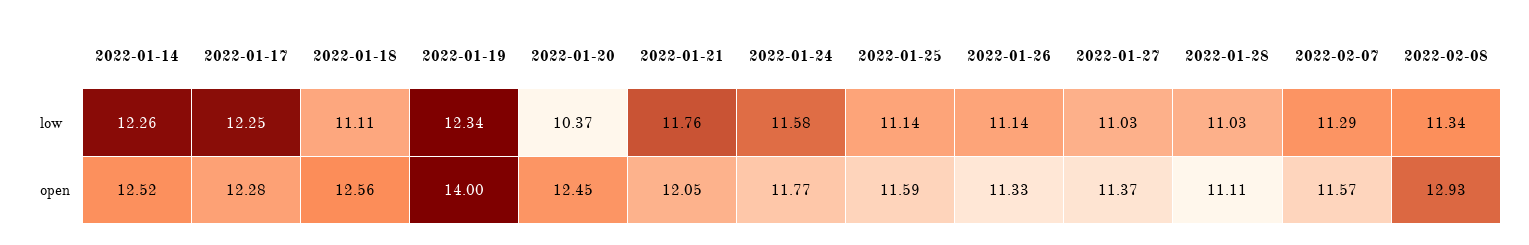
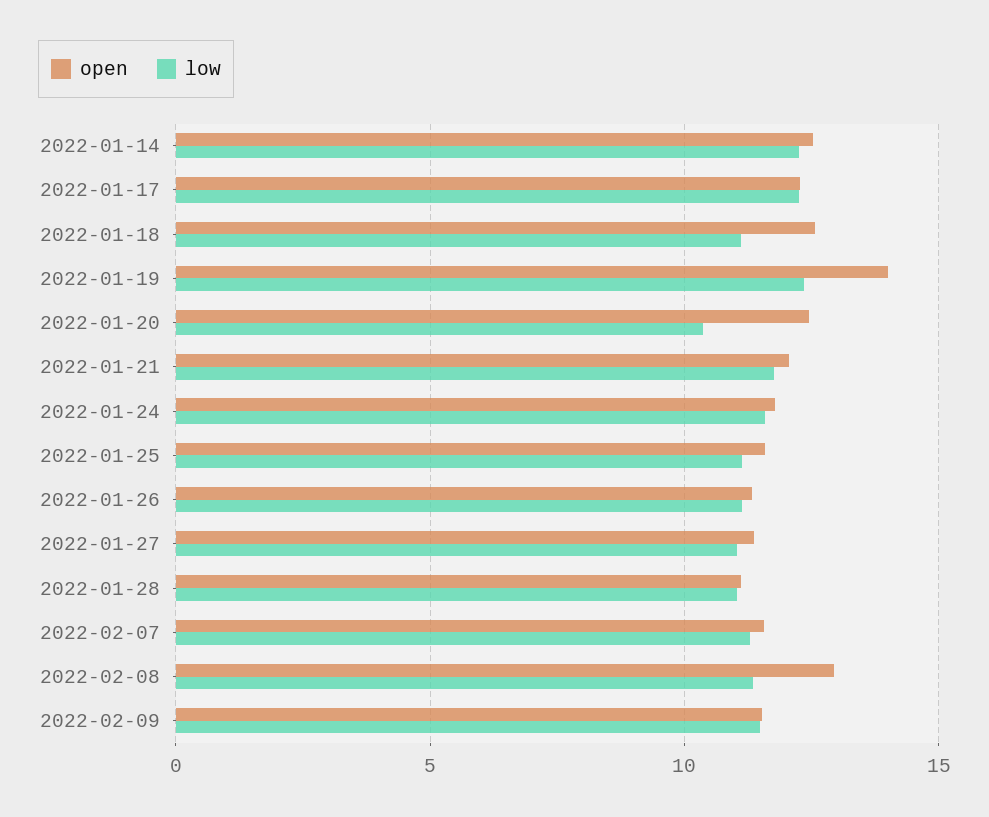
open, 2022-02-09: none -> 11.5
low, 2022-02-09: none -> 11.5

